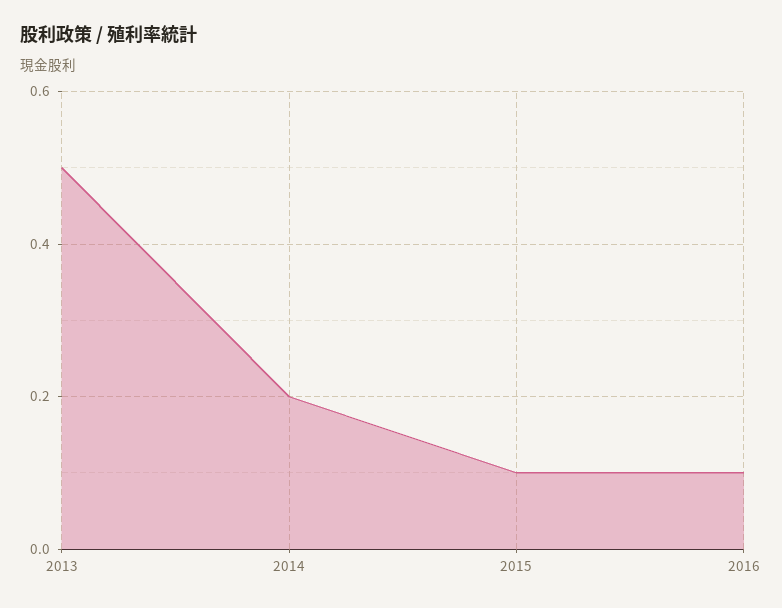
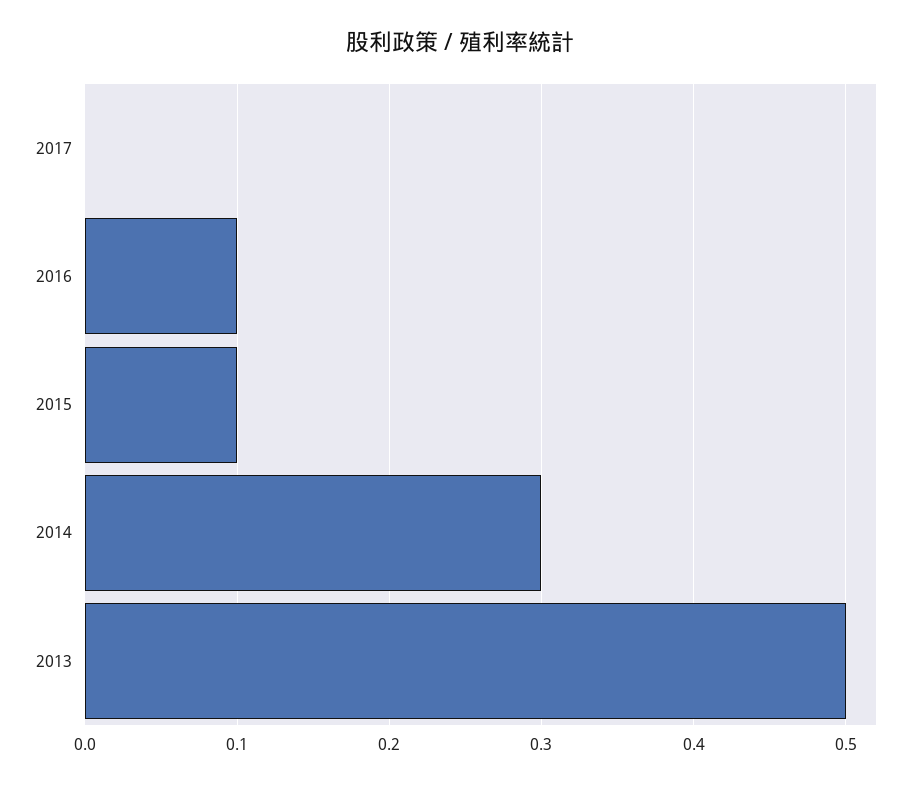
2014: 0.2 -> 0.3
2017: none -> 0

